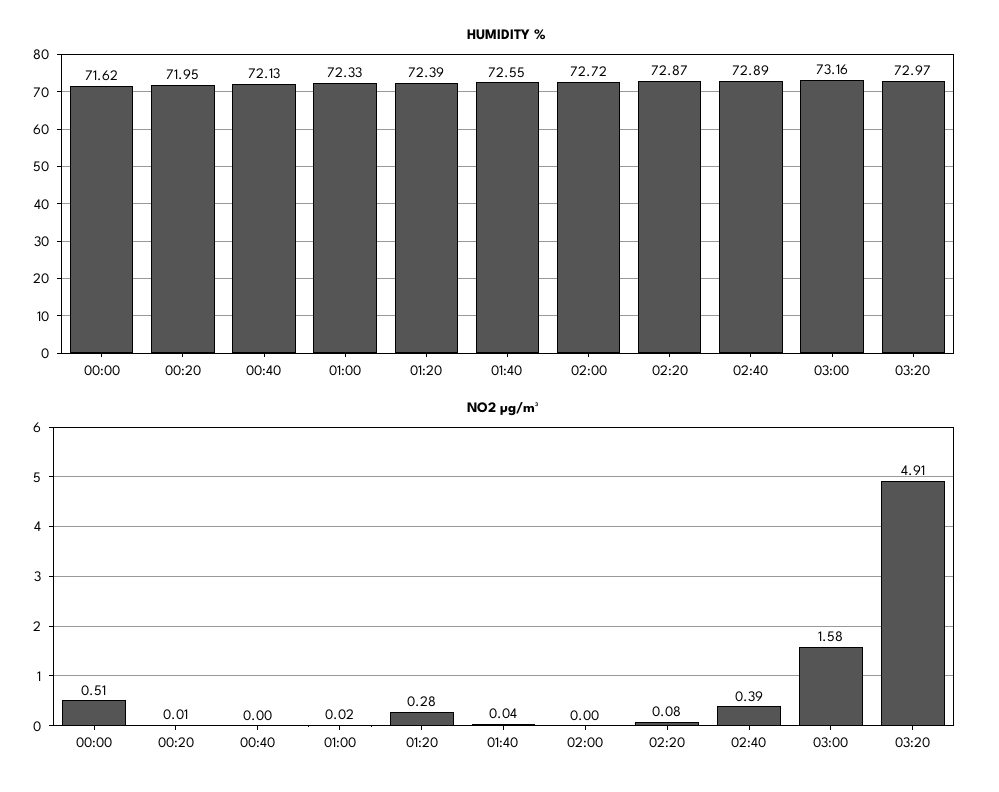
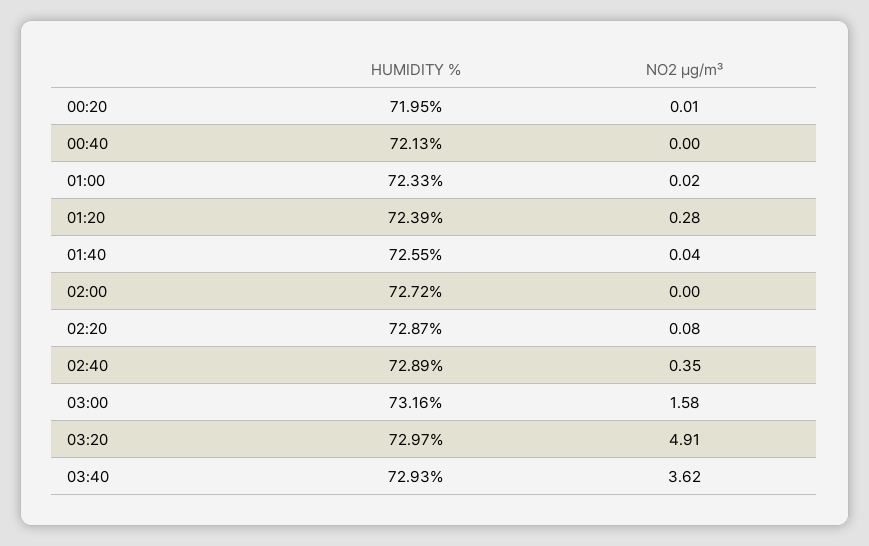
HUMIDITY %, 00:00: 71.62 -> none
NO2 µg/m³, 00:00: 0.51 -> none
NO2 µg/m³, 02:40: 0.39 -> 0.35
HUMIDITY %, 03:40: none -> 72.93
NO2 µg/m³, 03:40: none -> 3.62

